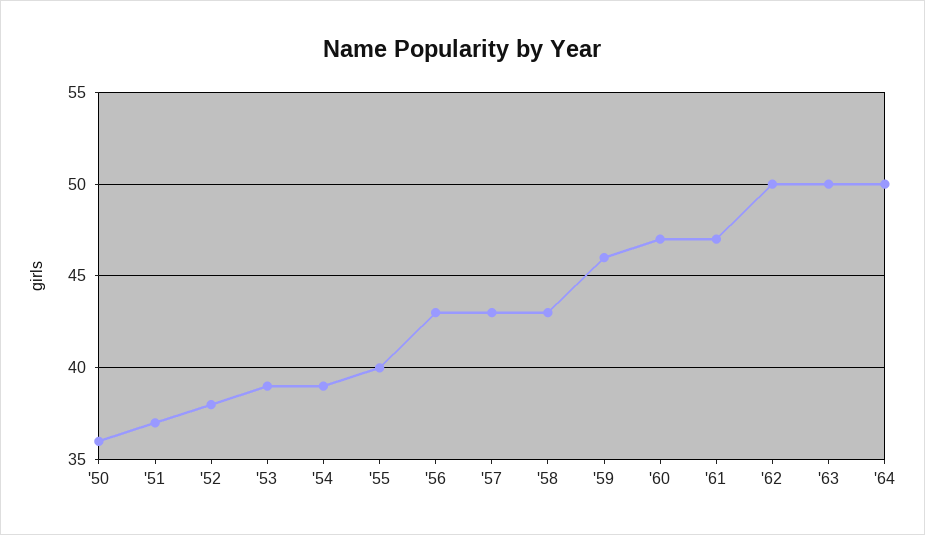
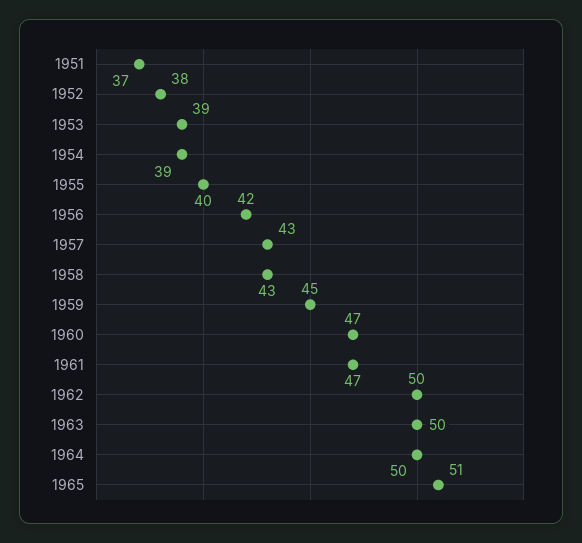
'50: 36 -> none
'56: 43 -> 42
'59: 46 -> 45
1965: none -> 51

